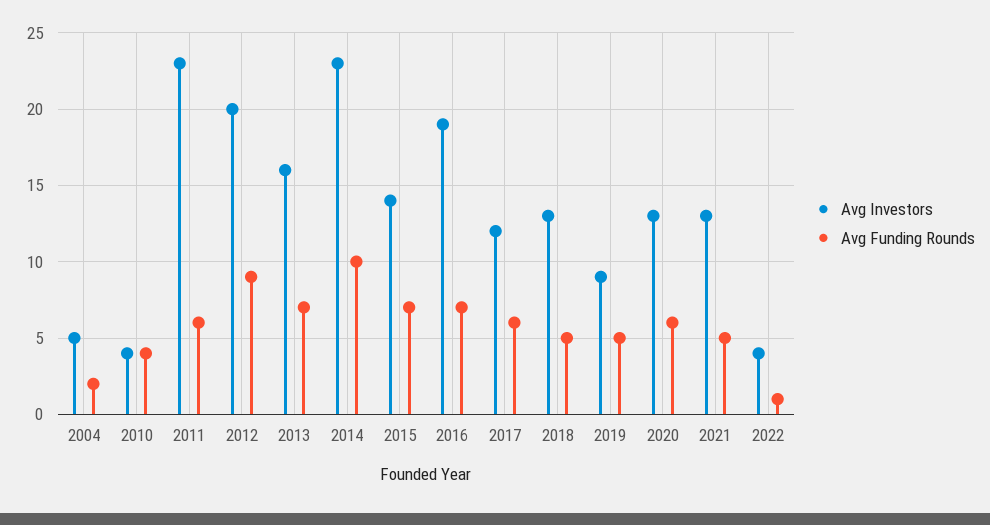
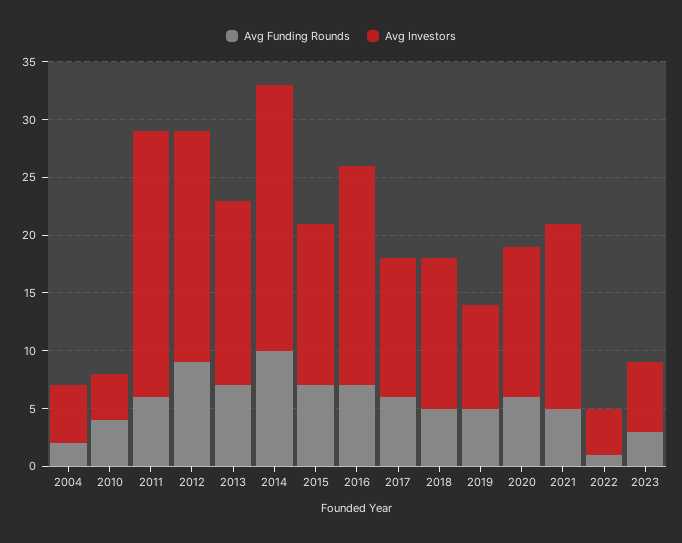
Avg Investors, 2021: 13 -> 16
Avg Funding Rounds, 2023: none -> 3
Avg Investors, 2023: none -> 6

